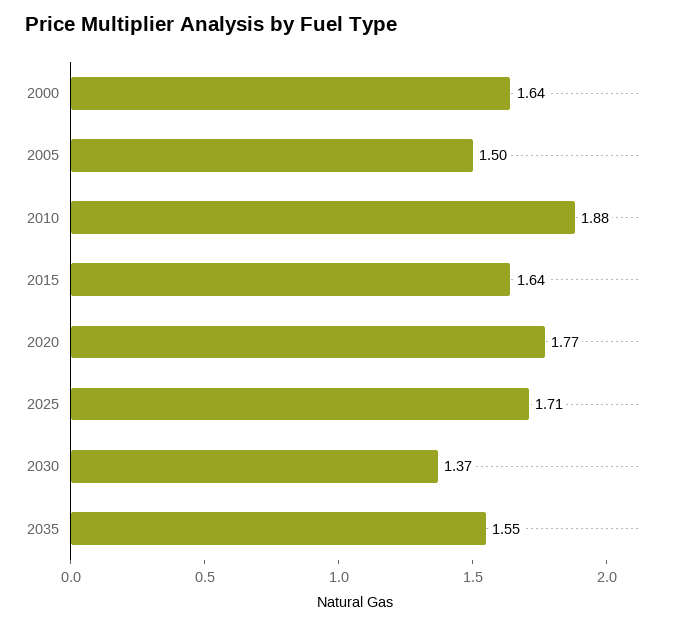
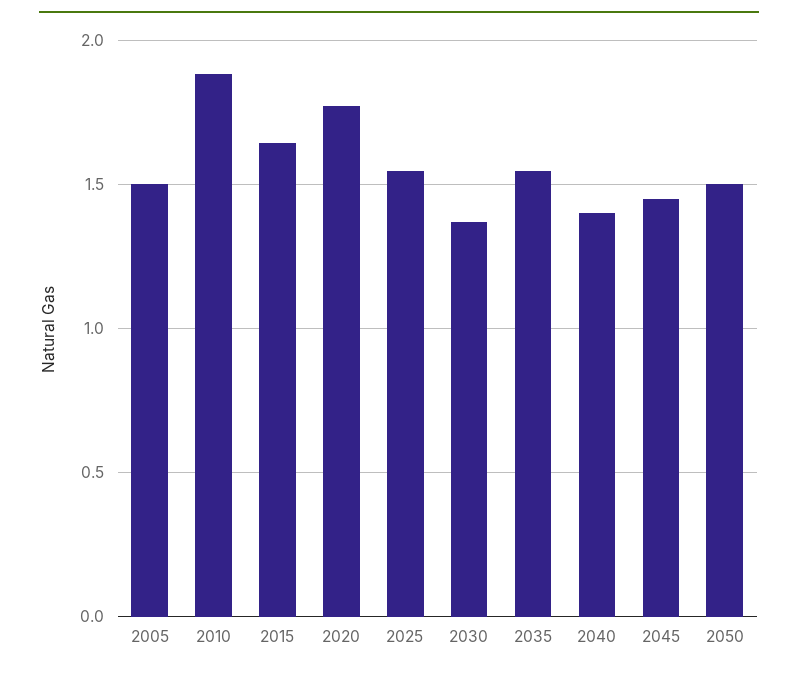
2000: 1.64 -> none
2025: 1.71 -> 1.55
2040: none -> 1.4
2045: none -> 1.45
2050: none -> 1.5

